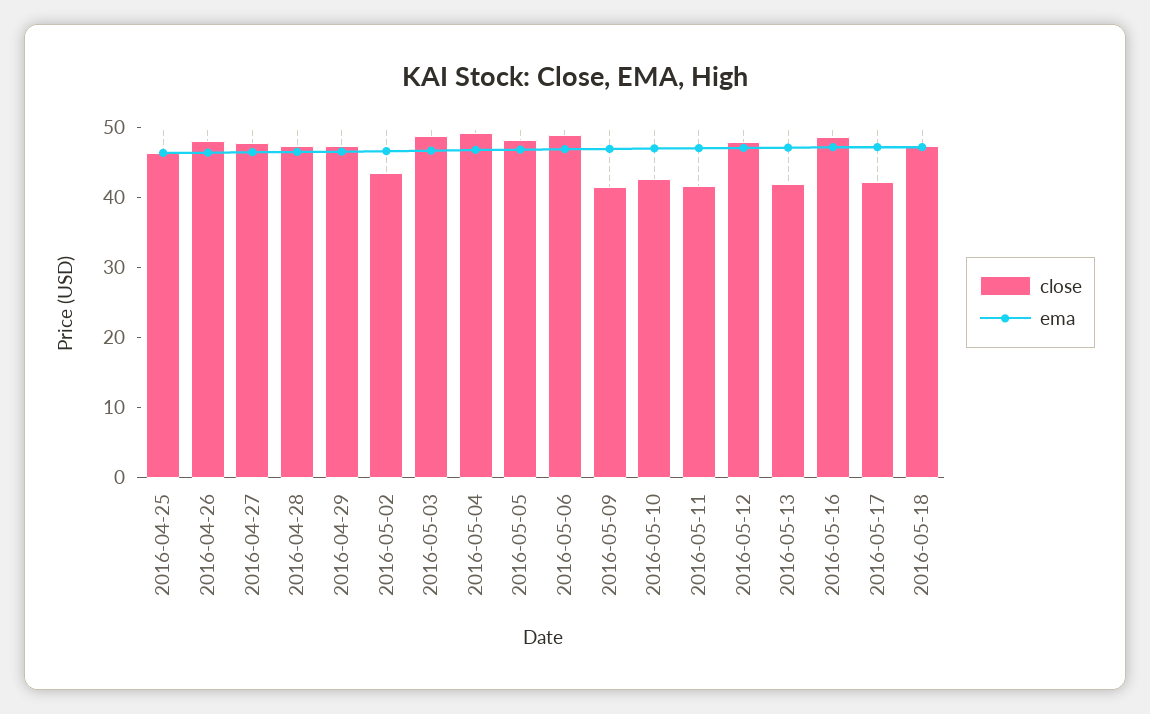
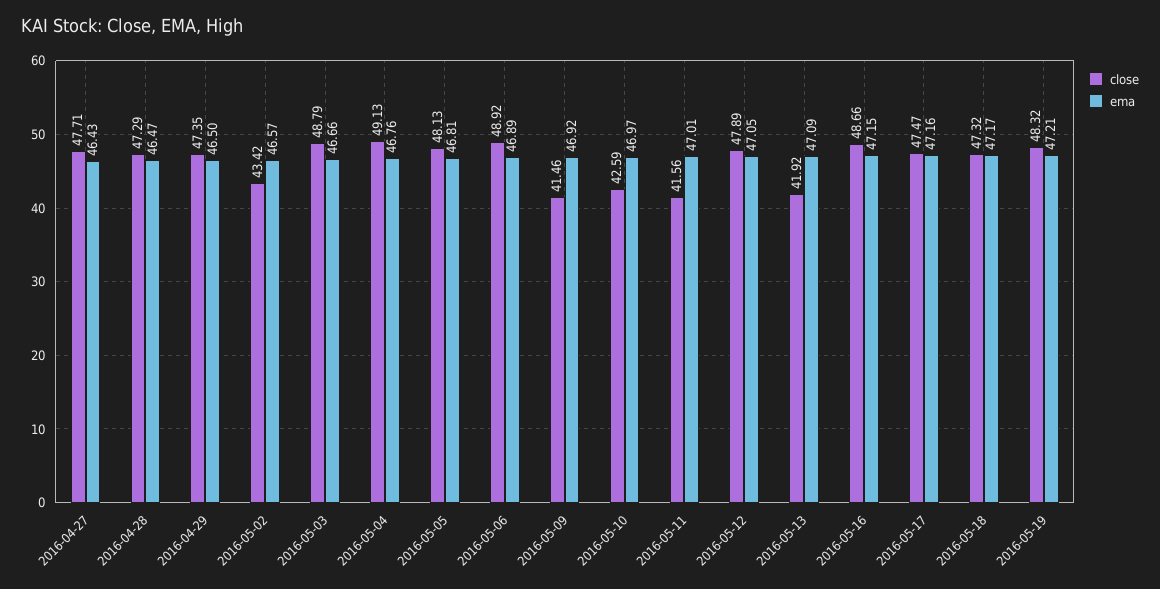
close, 2016-04-25: 46 -> none
ema, 2016-04-25: 46 -> none
close, 2016-04-26: 48 -> none
ema, 2016-04-26: 46 -> none
close, 2016-05-17: 42 -> 47.47
close, 2016-05-19: none -> 48.32
ema, 2016-05-19: none -> 47.21

